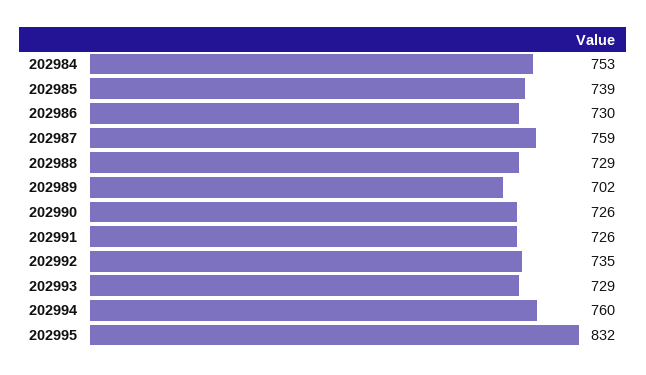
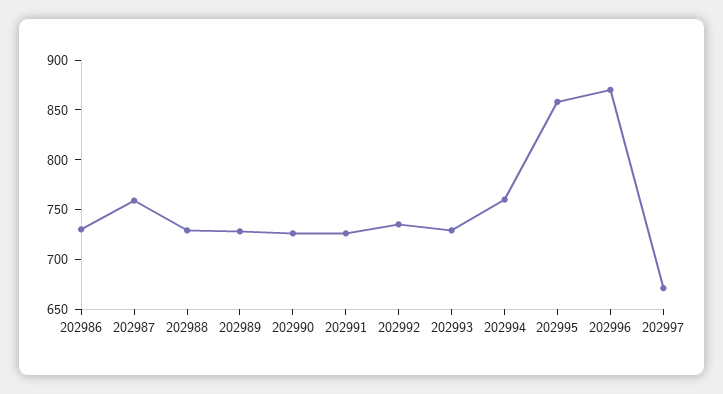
202984: 753 -> none
202985: 739 -> none
202989: 702 -> 730
202995: 832 -> 860
202996: none -> 870
202997: none -> 670

